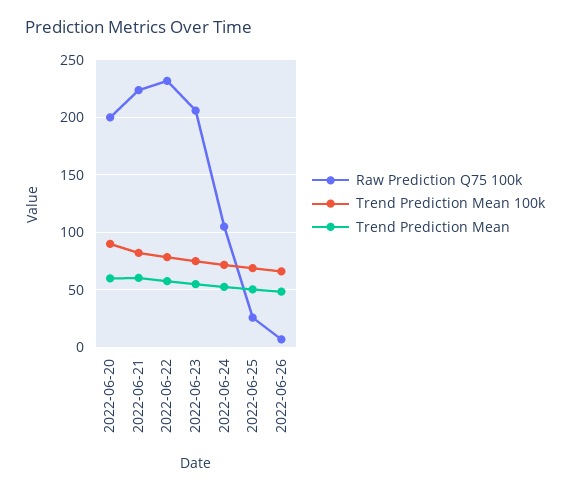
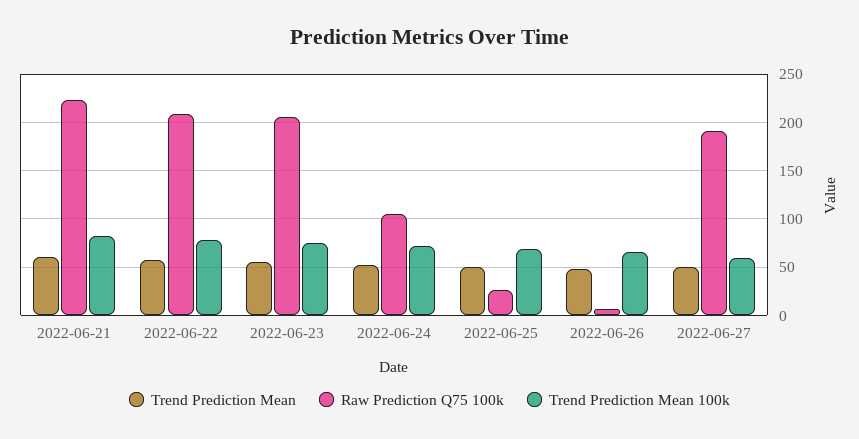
Raw Prediction Q75 100k, 2022-06-20: 200 -> none
Trend Prediction Mean 100k, 2022-06-20: 90 -> none
Trend Prediction Mean, 2022-06-20: 60 -> none
Raw Prediction Q75 100k, 2022-06-22: 230 -> 210
Trend Prediction Mean, 2022-06-27: none -> 50
Raw Prediction Q75 100k, 2022-06-27: none -> 190
Trend Prediction Mean 100k, 2022-06-27: none -> 60

